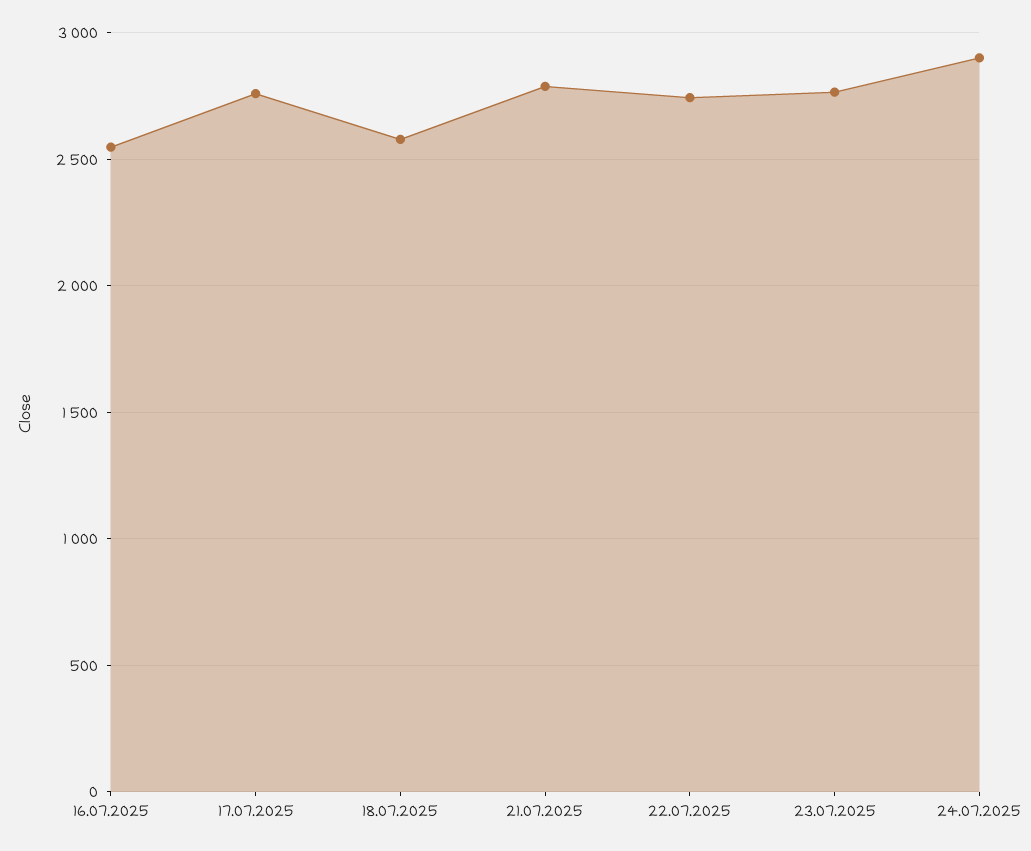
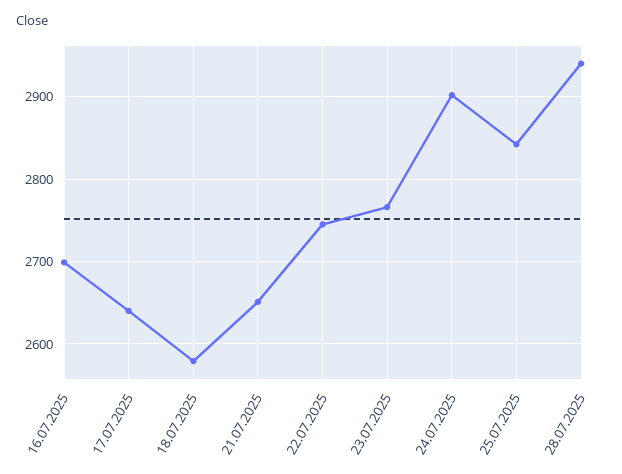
16.07.2025: 2550 -> 2700
17.07.2025: 2750 -> 2640
21.07.2025: 2800 -> 2650
25.07.2025: none -> 2840
28.07.2025: none -> 2940

